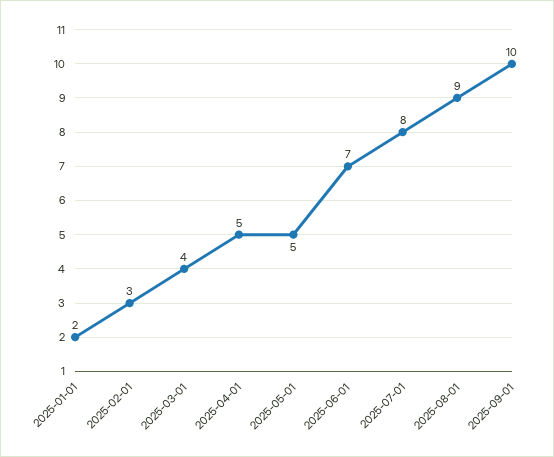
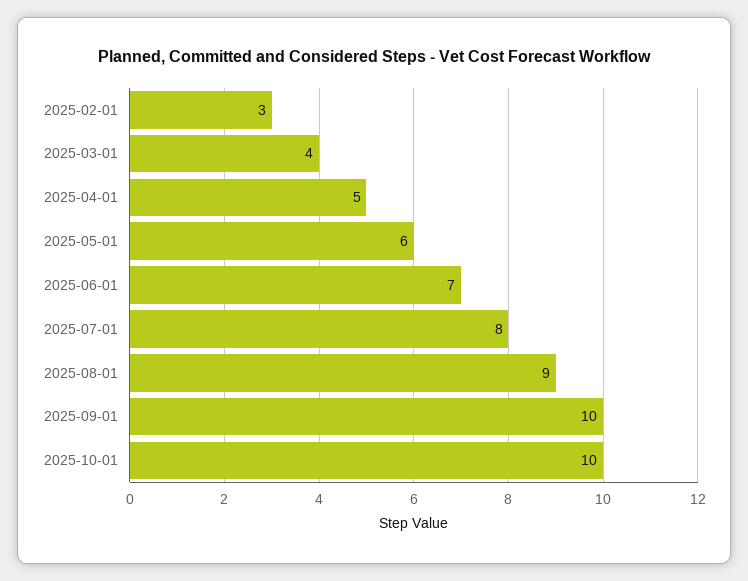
2025-01-01: 2 -> none
2025-05-01: 5 -> 6
2025-10-01: none -> 10

